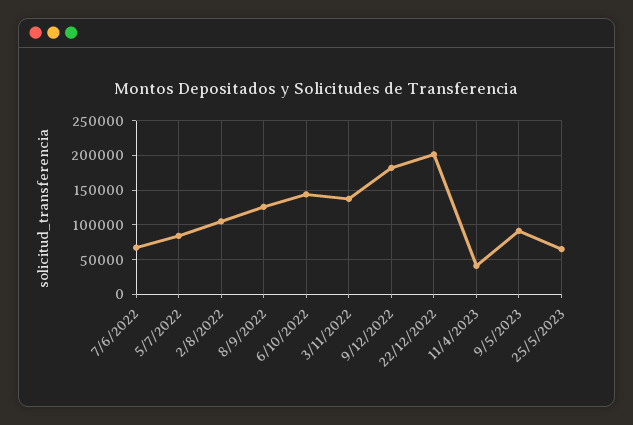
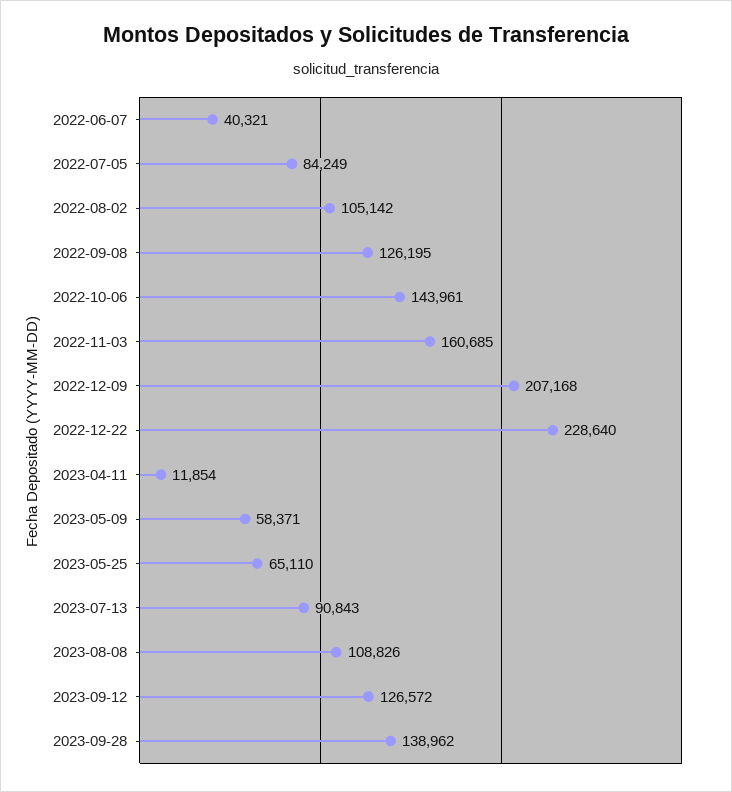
7/6/2022: 70000 -> 40321
3/11/2022: 140000 -> 160685
9/12/2022: 180000 -> 207168
22/12/2022: 200000 -> 228640
11/4/2023: 40000 -> 11854
9/5/2023: 90000 -> 58371
2023-07-13: none -> 90843
2023-08-08: none -> 108826
2023-09-12: none -> 126572
2023-09-28: none -> 138962

